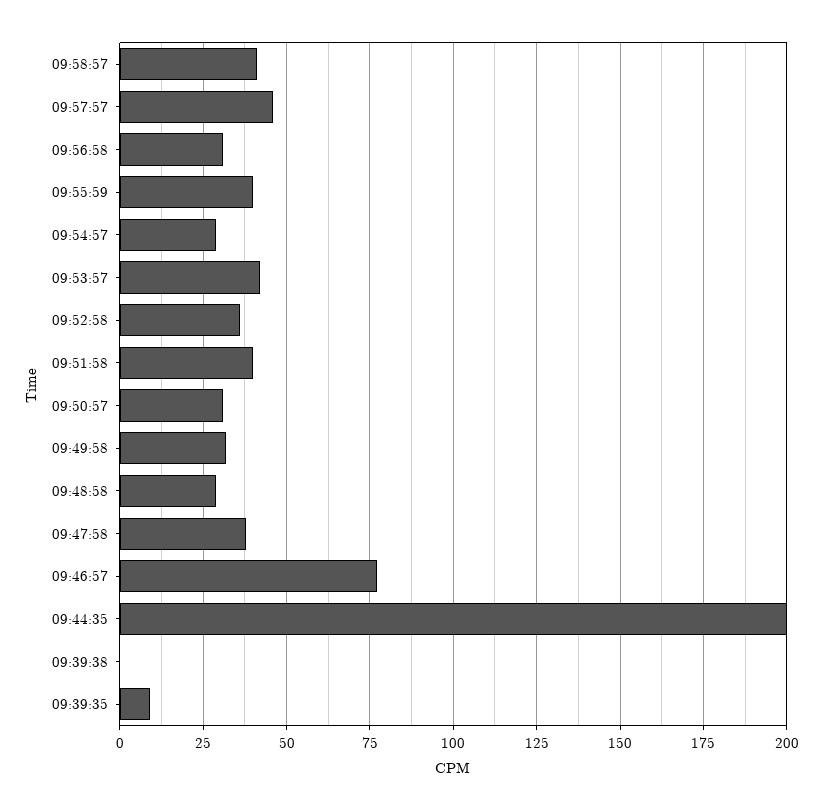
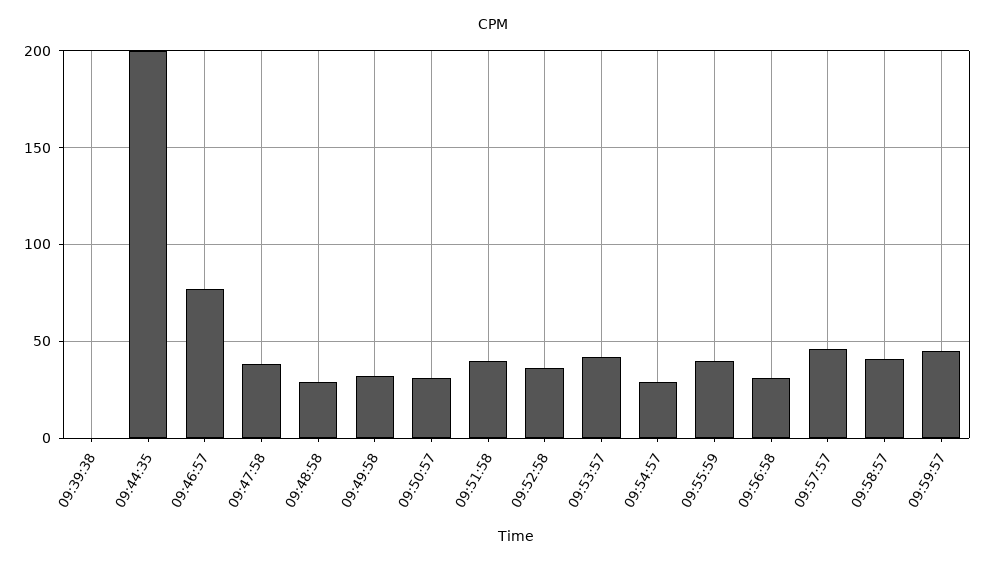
09:39:35: 10 -> none
09:59:57: none -> 45

